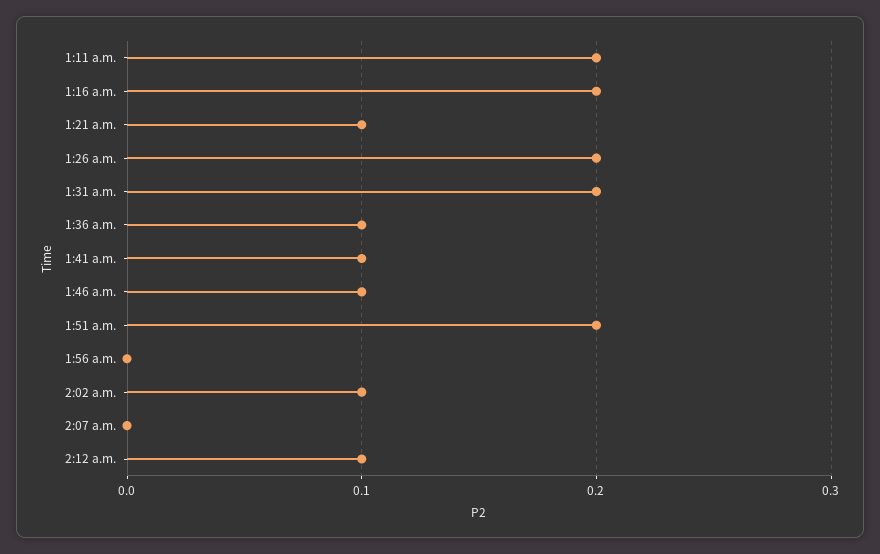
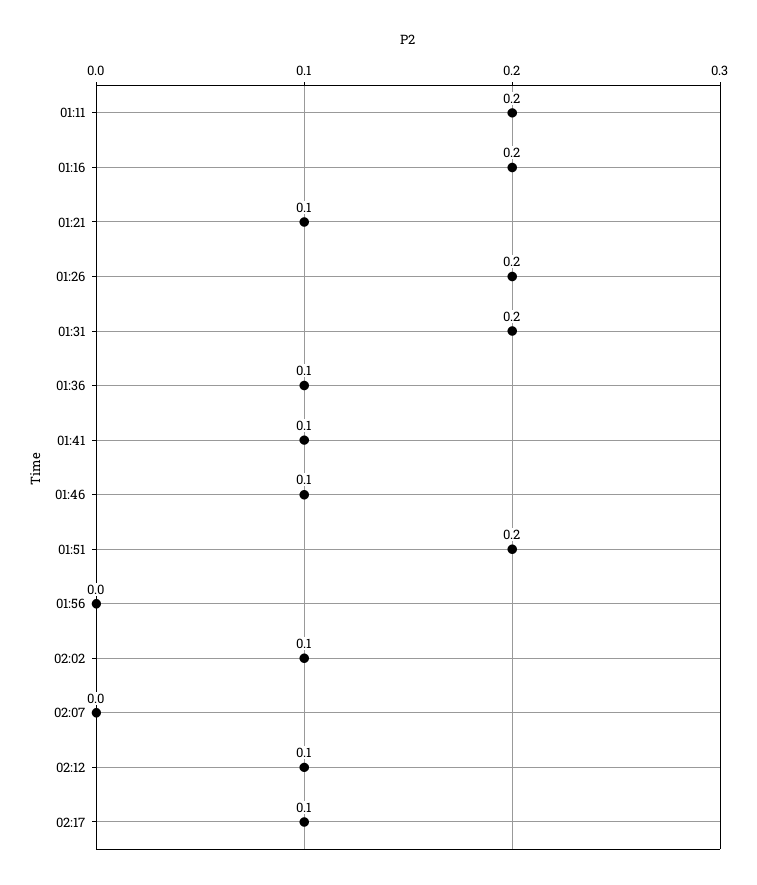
02:17: none -> 0.1

